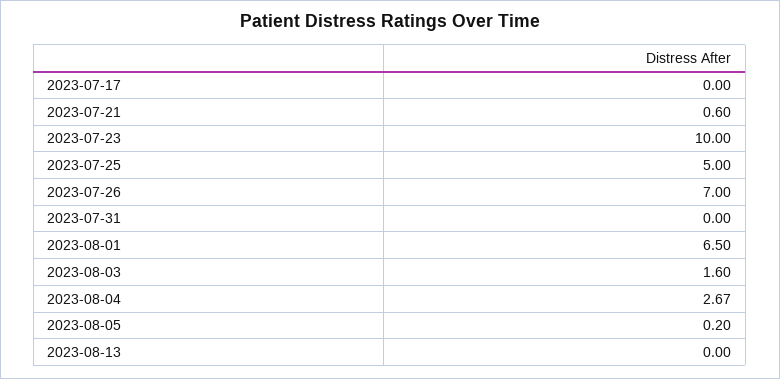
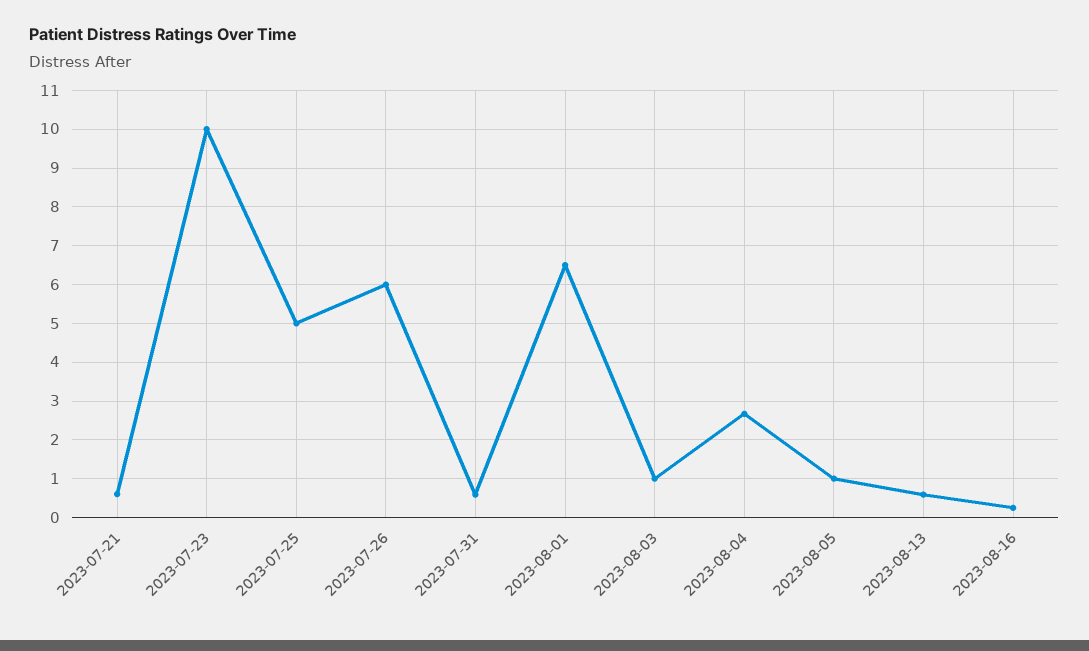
2023-07-17: 0 -> none
2023-07-26: 7 -> 6
2023-07-31: 0 -> 0.6
2023-08-03: 1.6 -> 1
2023-08-05: 0.2 -> 1
2023-08-13: 0 -> 0.6
2023-08-16: none -> 0.2

